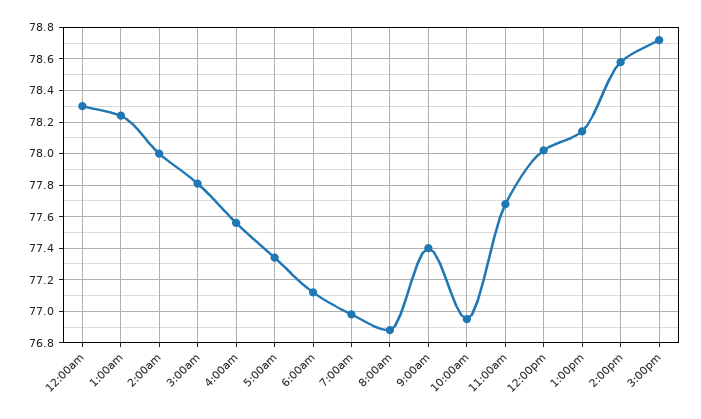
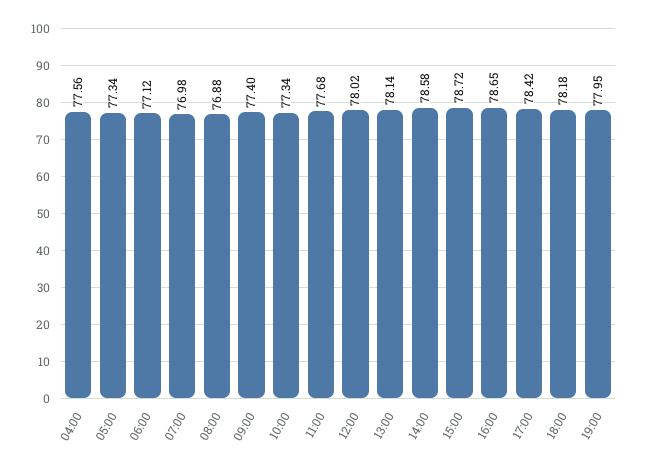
12:00am: 78.3 -> none
1:00am: 78.25 -> none
2:00am: 78 -> none
3:00am: 77.8 -> none
10:00am: 76.95 -> 77.34
16:00: none -> 78.65
17:00: none -> 78.42
18:00: none -> 78.18
19:00: none -> 77.95

